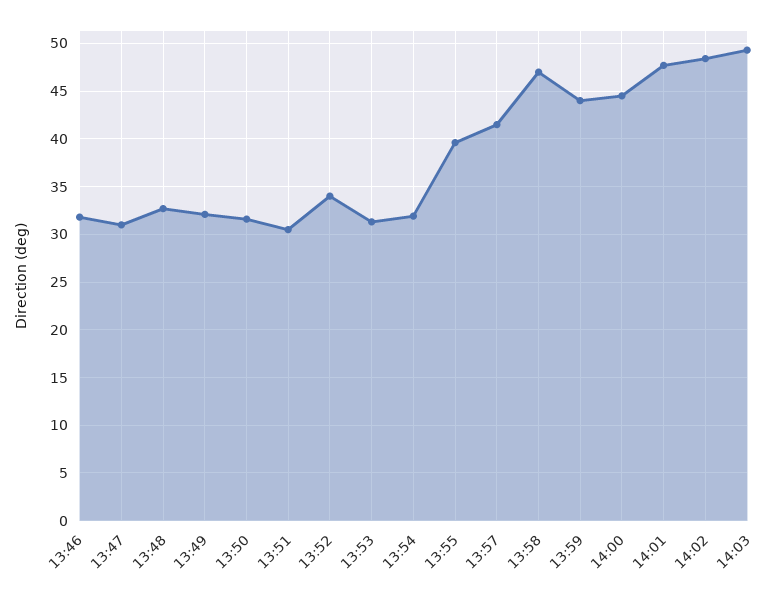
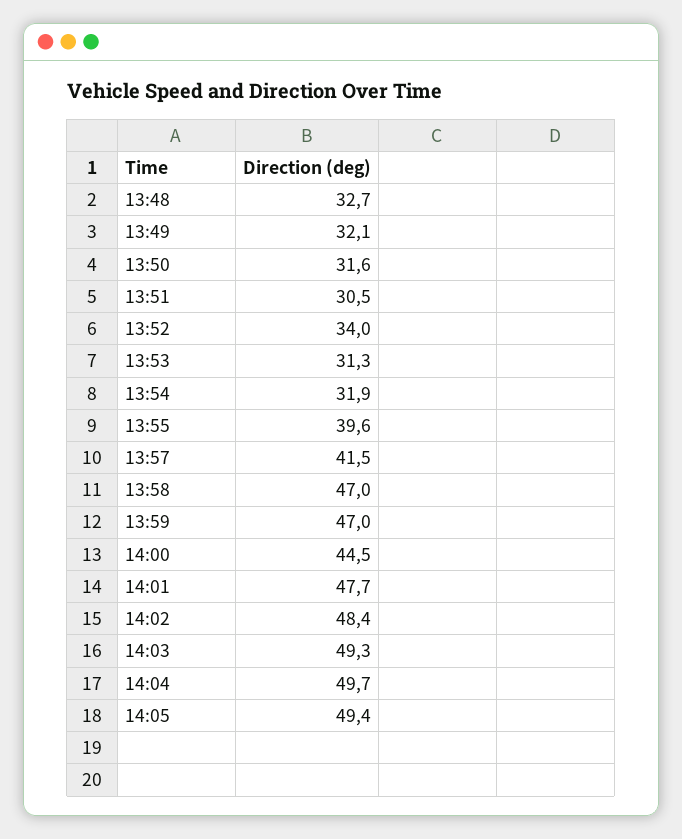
13:46: 32 -> none
13:47: 31 -> none
13:59: 44 -> 47
14:04: none -> 49.7
14:05: none -> 49.4

